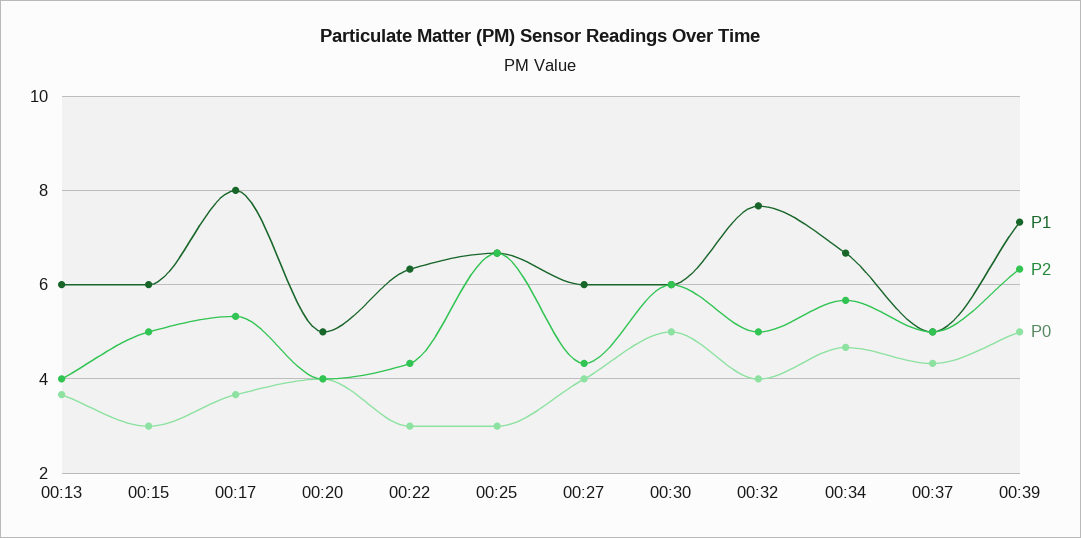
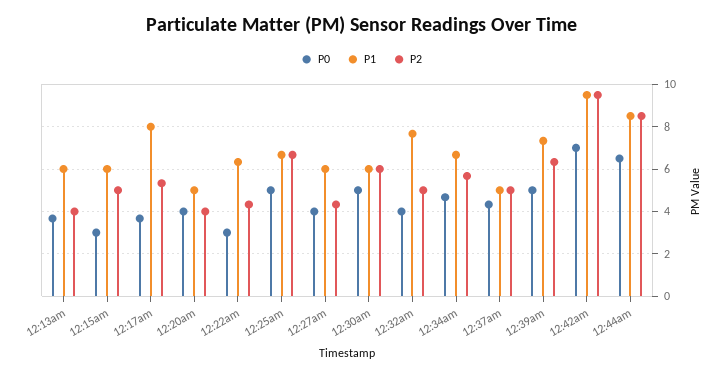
P0, 00:25: 3 -> 5
P0, 12:42am: none -> 7
P1, 12:42am: none -> 9.5
P2, 12:42am: none -> 9.5
P0, 12:44am: none -> 6.5
P1, 12:44am: none -> 8.5
P2, 12:44am: none -> 8.5

